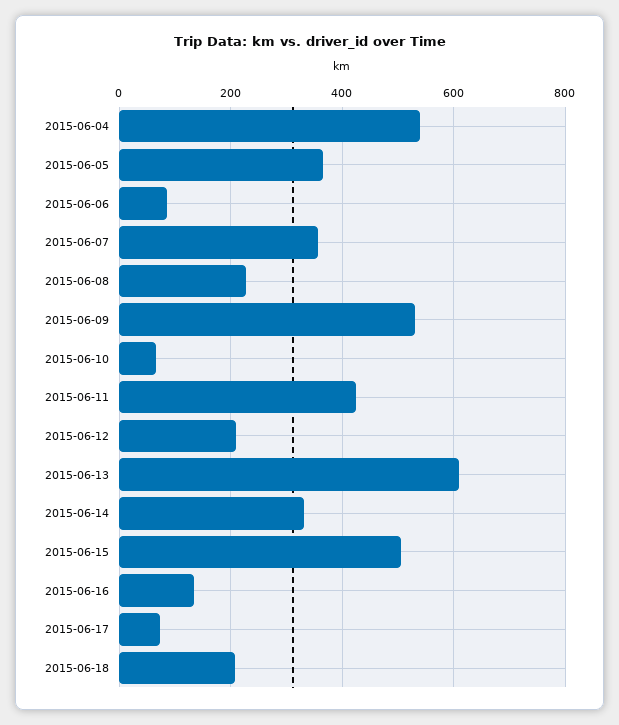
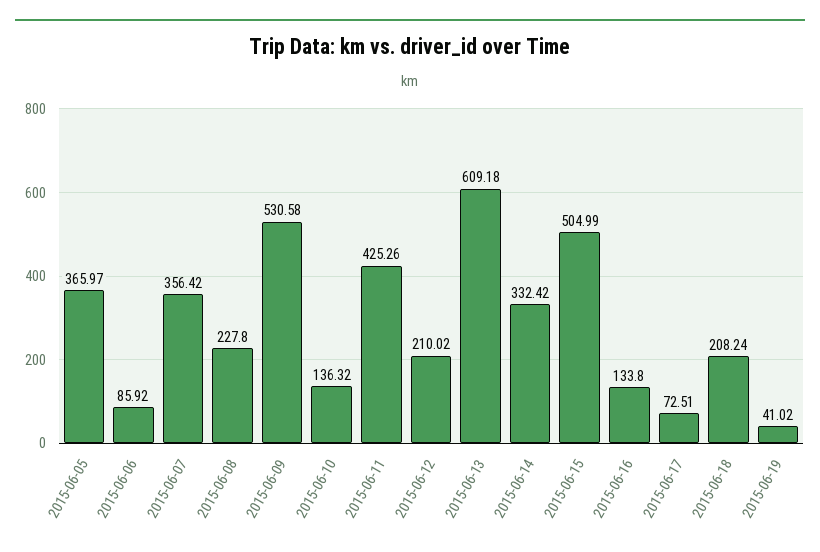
2015-06-04: 540 -> none
2015-06-10: 60 -> 136.32
2015-06-19: none -> 41.02

